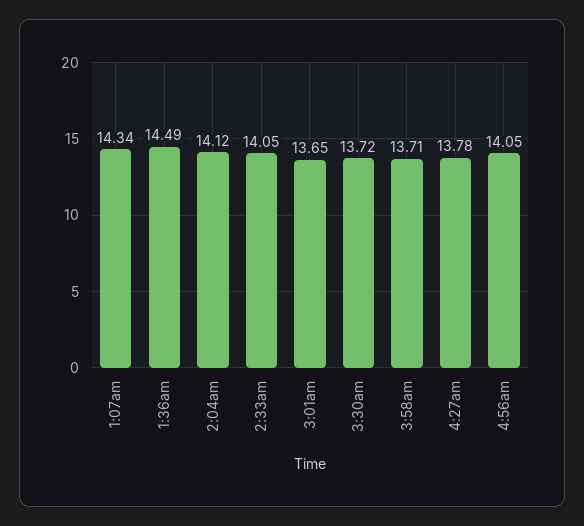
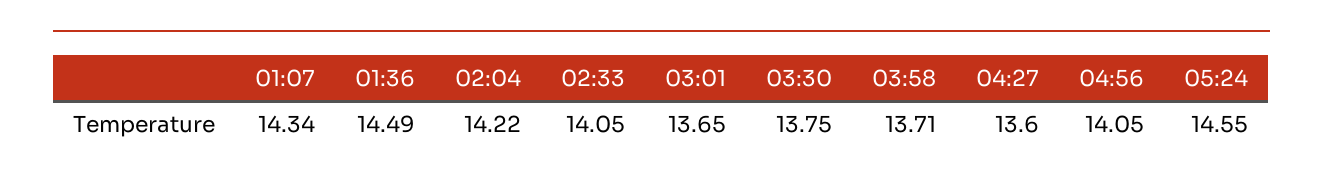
2:04am: 14.12 -> 14.22
3:30am: 13.72 -> 13.75
4:27am: 13.78 -> 13.6
05:24: none -> 14.55

